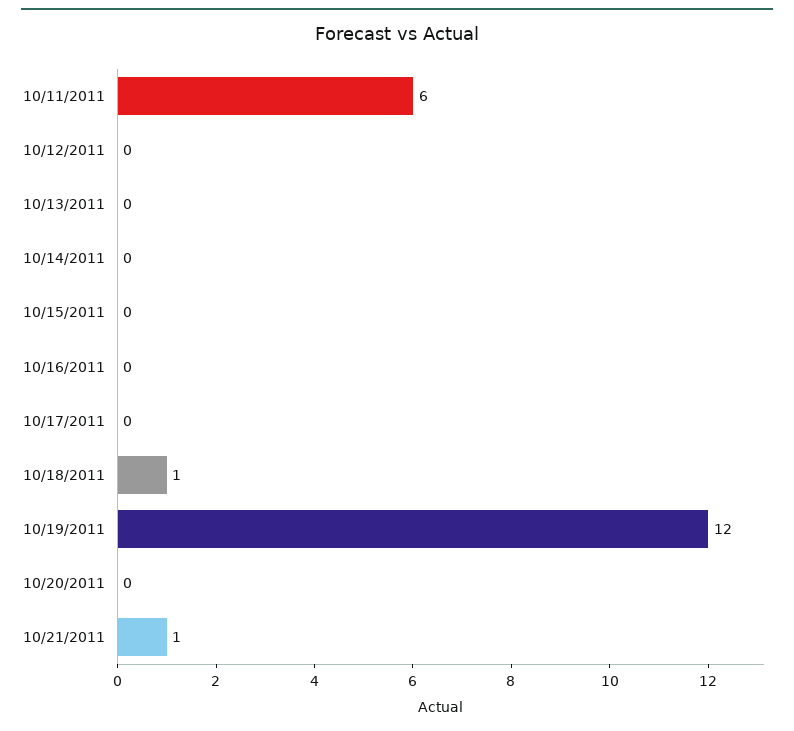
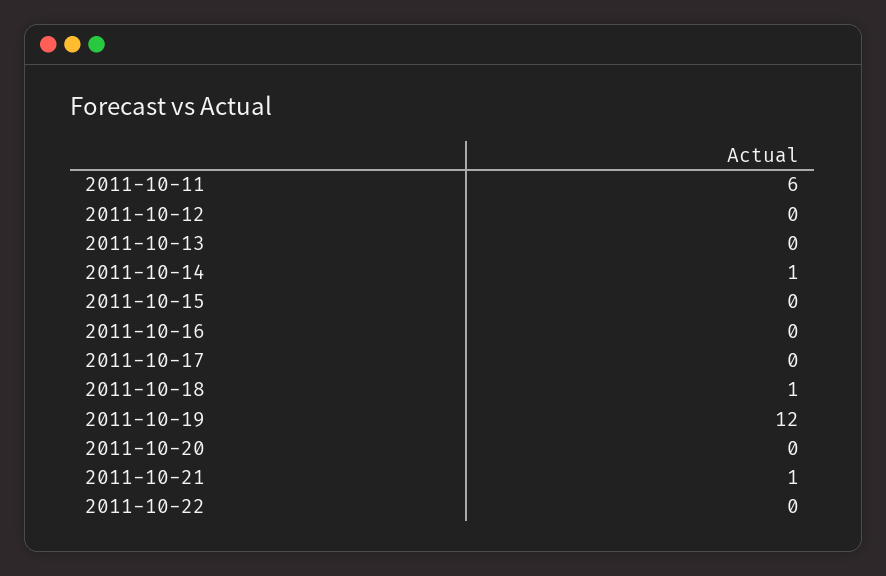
10/14/2011: 0 -> 1
2011-10-22: none -> 0

